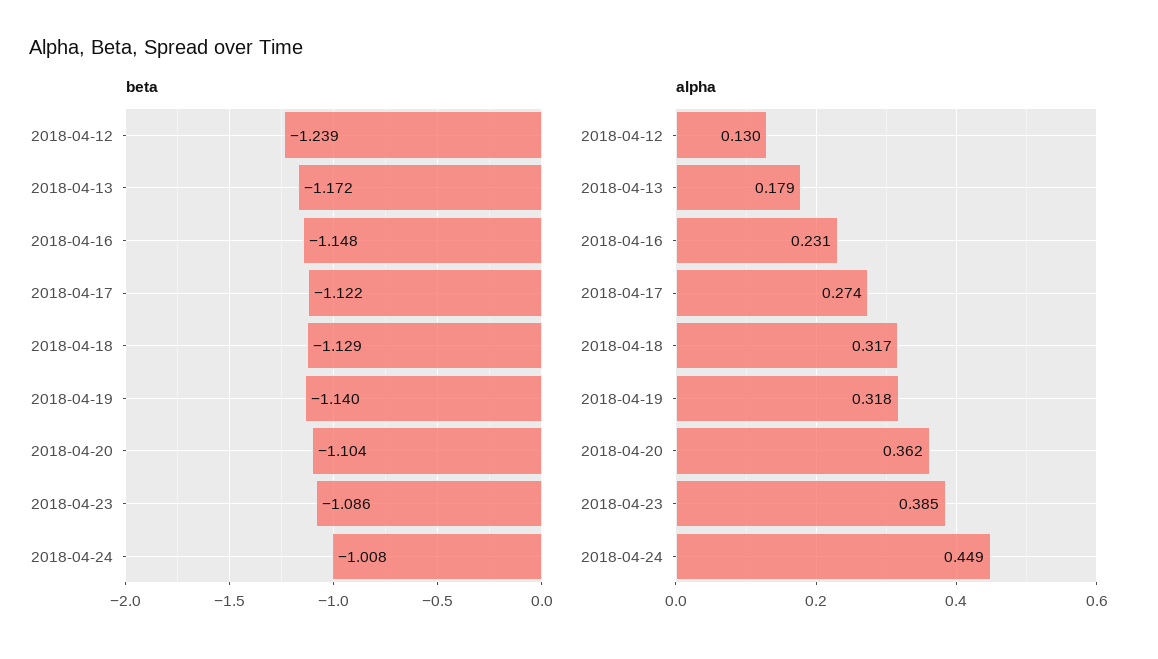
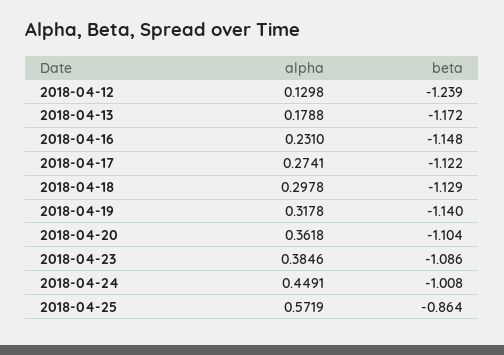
alpha, 2018-04-18: 0.317 -> 0.2978
alpha, 2018-04-25: none -> 0.5719
beta, 2018-04-25: none -> -0.864

